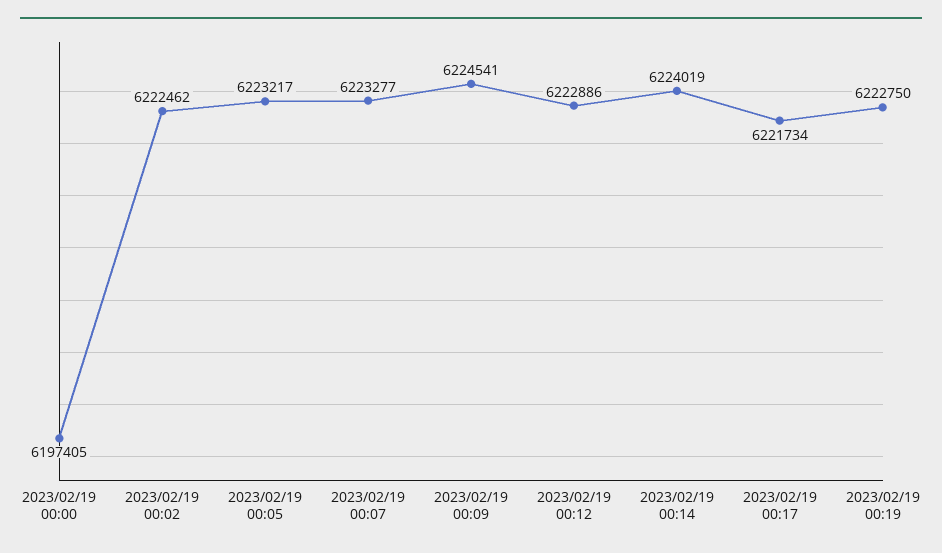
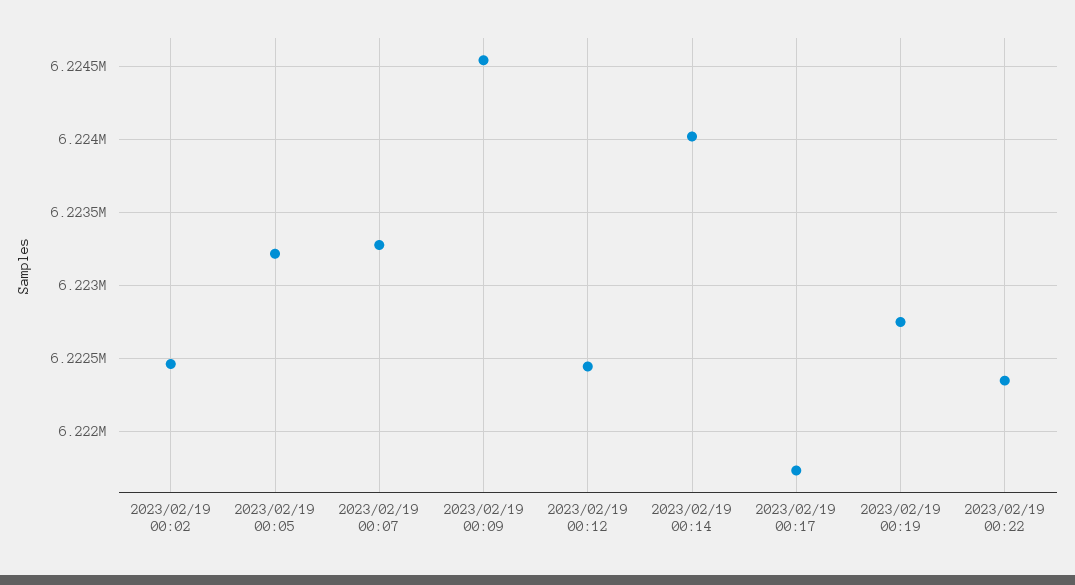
2023/02/19 00:00: 6197405 -> none
2023/02/19 00:12: 6222886 -> 6222450
2023/02/19 00:22: none -> 6222350

